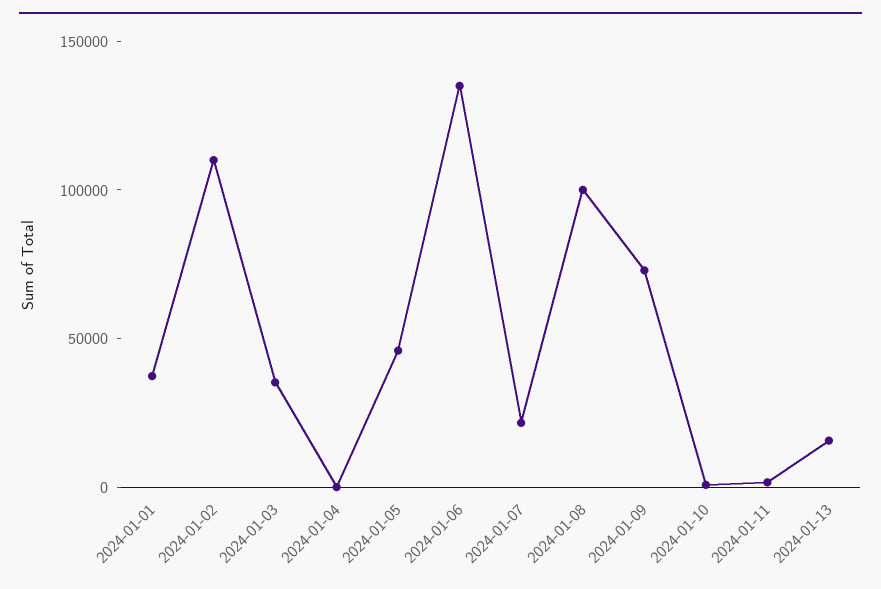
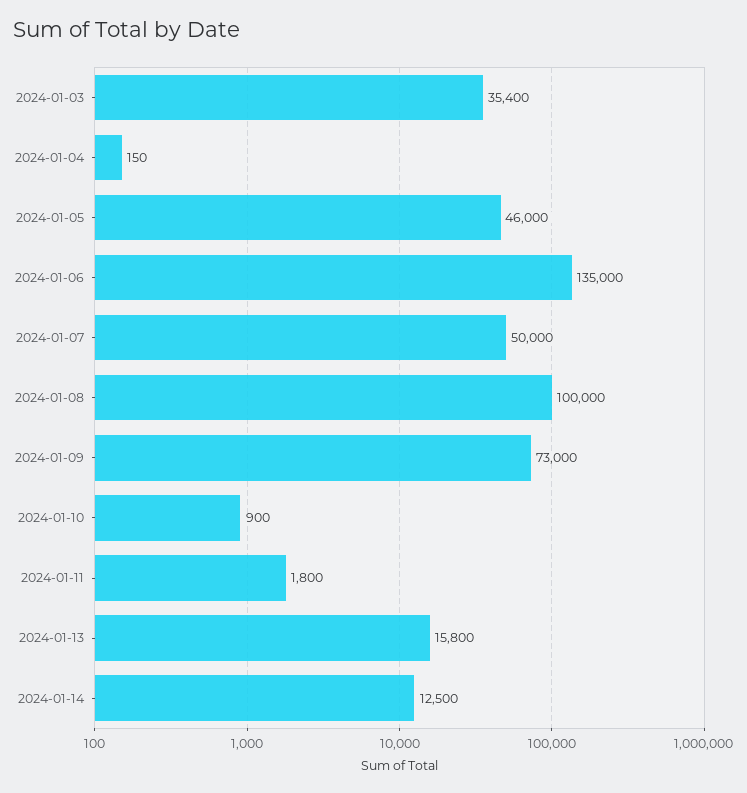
2024-01-01: 40000 -> none
2024-01-02: 110000 -> none
2024-01-07: 20000 -> 50000
2024-01-14: none -> 12500

